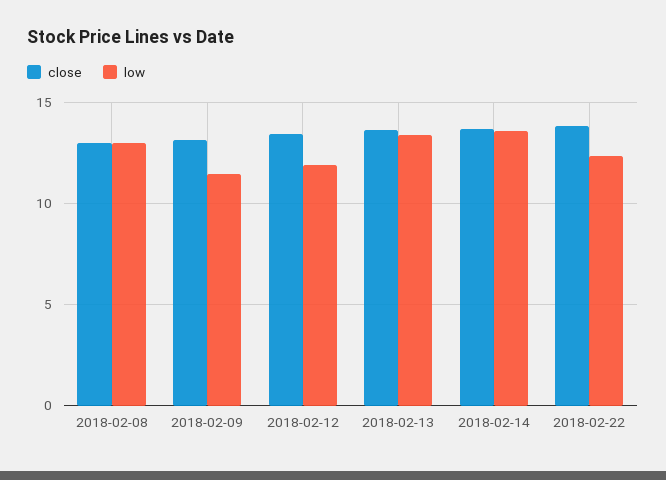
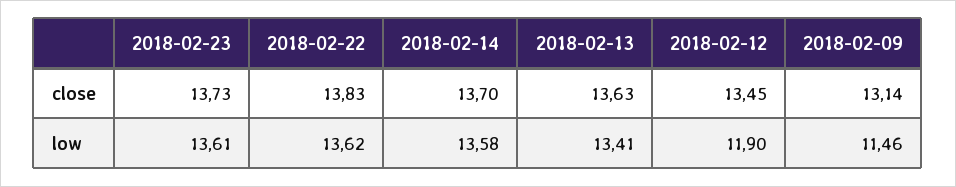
close, 2018-02-08: 13 -> none
low, 2018-02-08: 13 -> none
low, 2018-02-22: 12.5 -> 13.62
close, 2018-02-23: none -> 13.73
low, 2018-02-23: none -> 13.61

